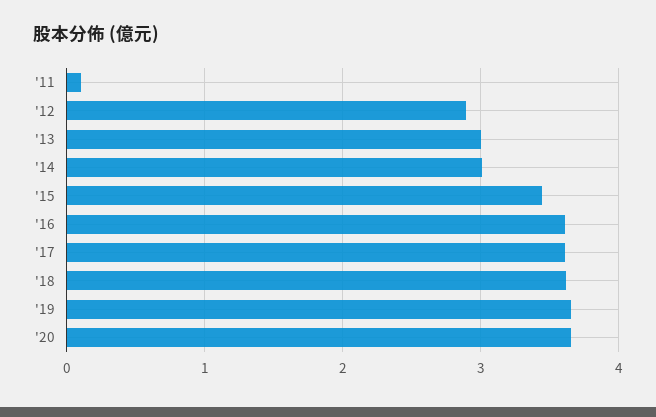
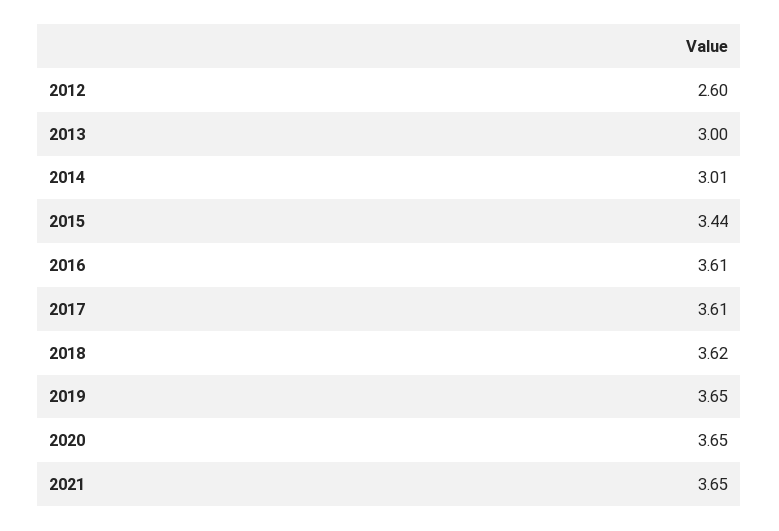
'11: 0.1 -> none
'12: 2.9 -> 2.6
2021: none -> 3.65

